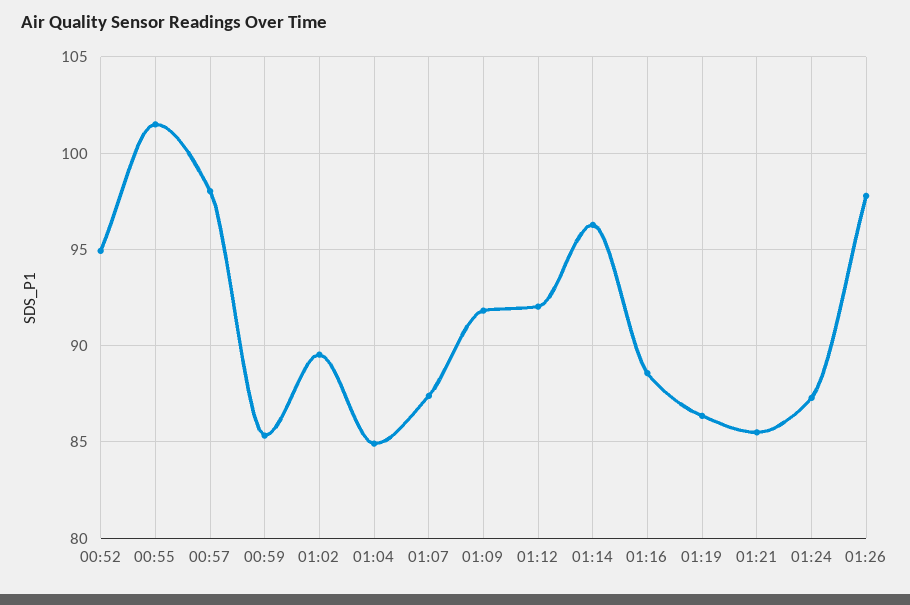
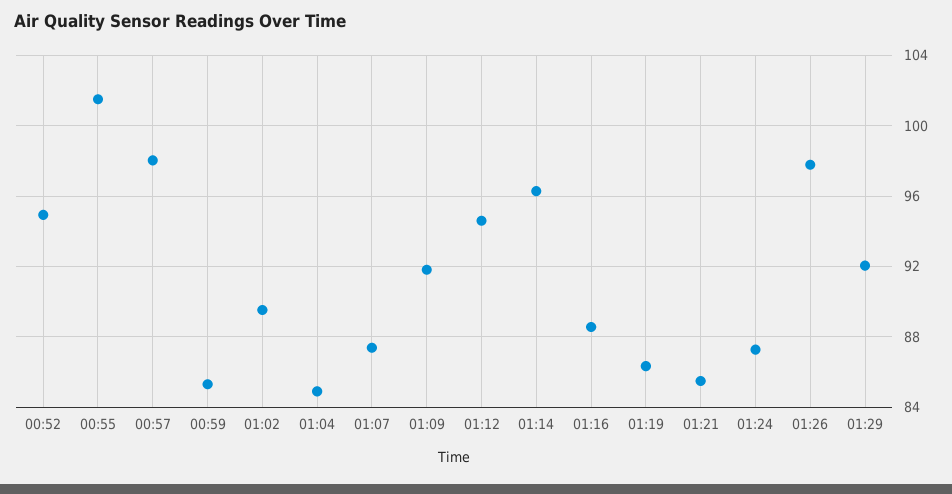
01:12: 92 -> 94.5
01:29: none -> 92

